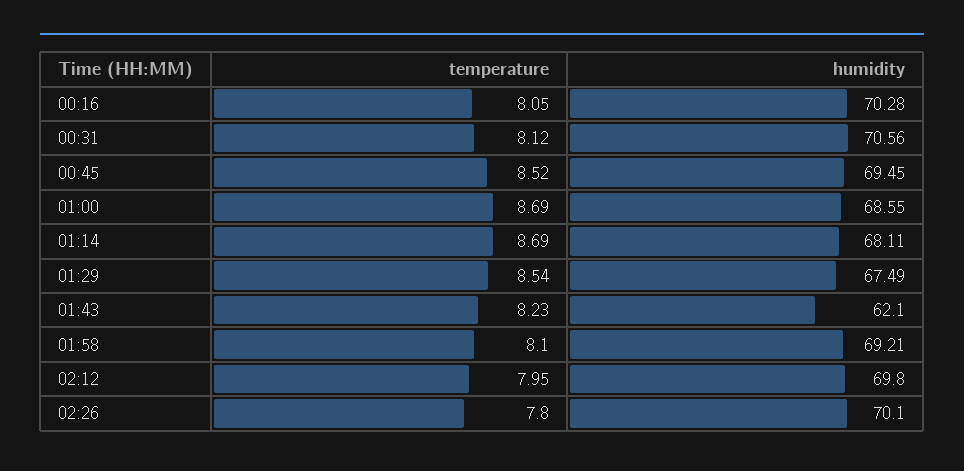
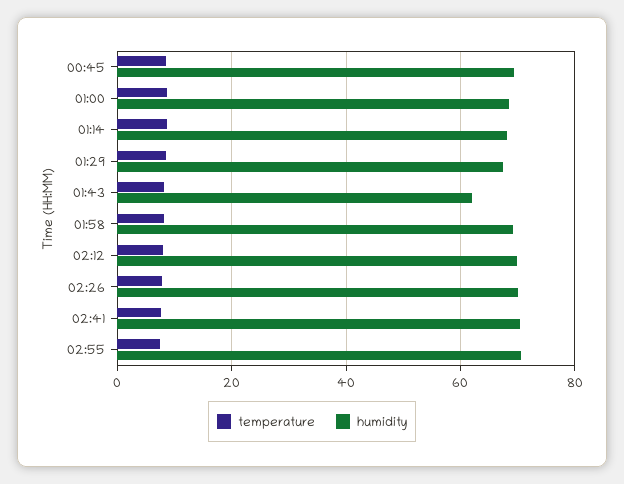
temperature, 00:16: 8.05 -> none
humidity, 00:16: 70.28 -> none
temperature, 00:31: 8.12 -> none
humidity, 00:31: 70.56 -> none
temperature, 02:41: none -> 8
humidity, 02:41: none -> 70
temperature, 02:55: none -> 8
humidity, 02:55: none -> 70

